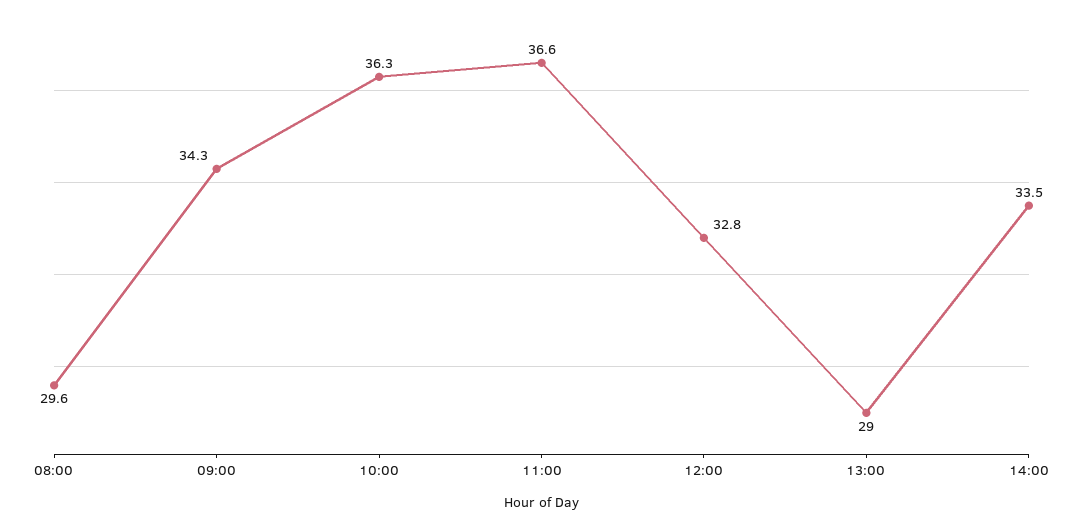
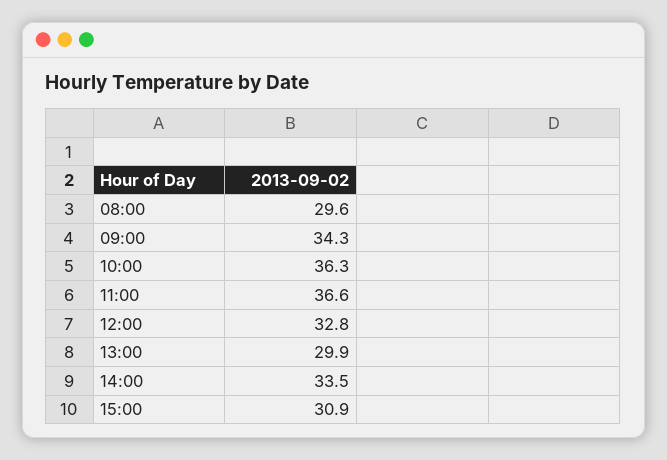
13:00: 29 -> 29.9
15:00: none -> 30.9

